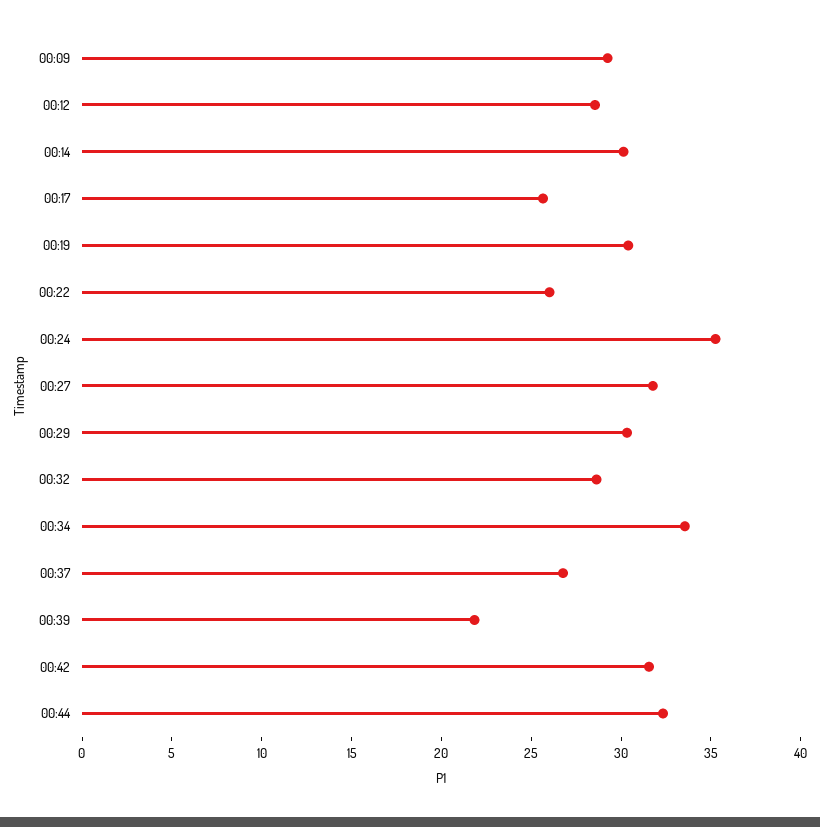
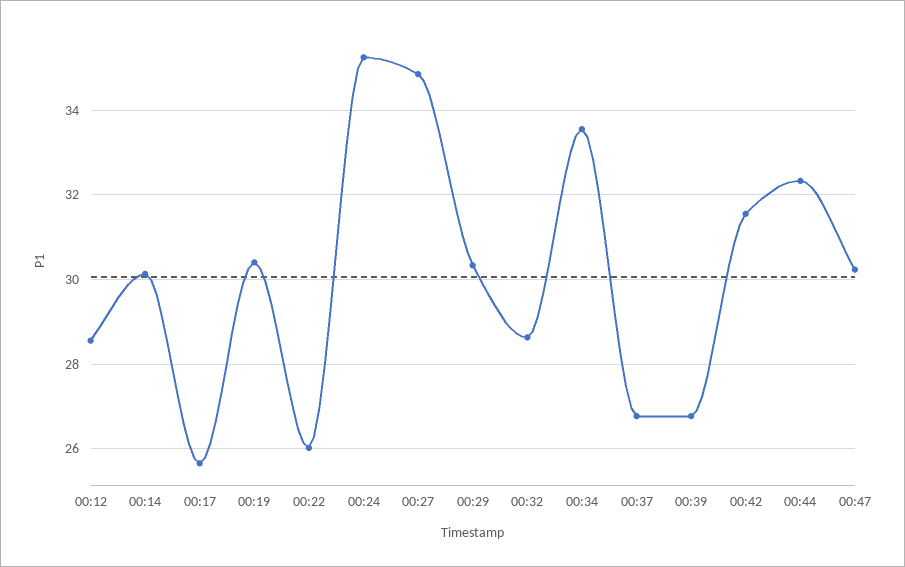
00:09: 29 -> none
00:27: 32 -> 34.8
00:39: 22 -> 26.8
00:47: none -> 30.2

